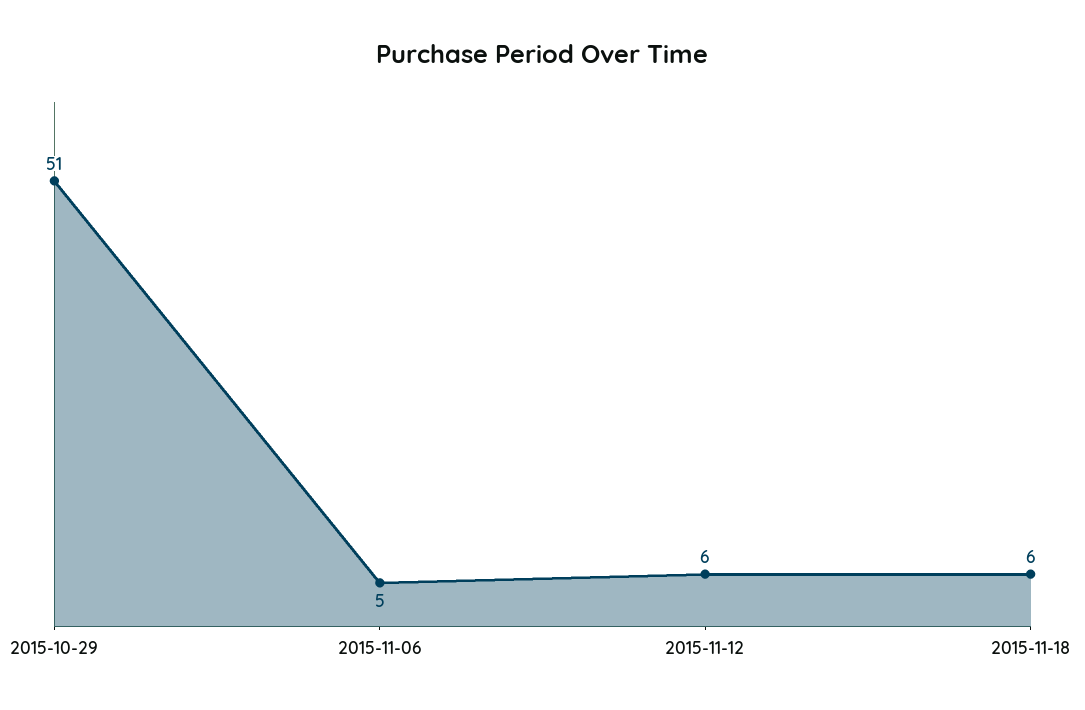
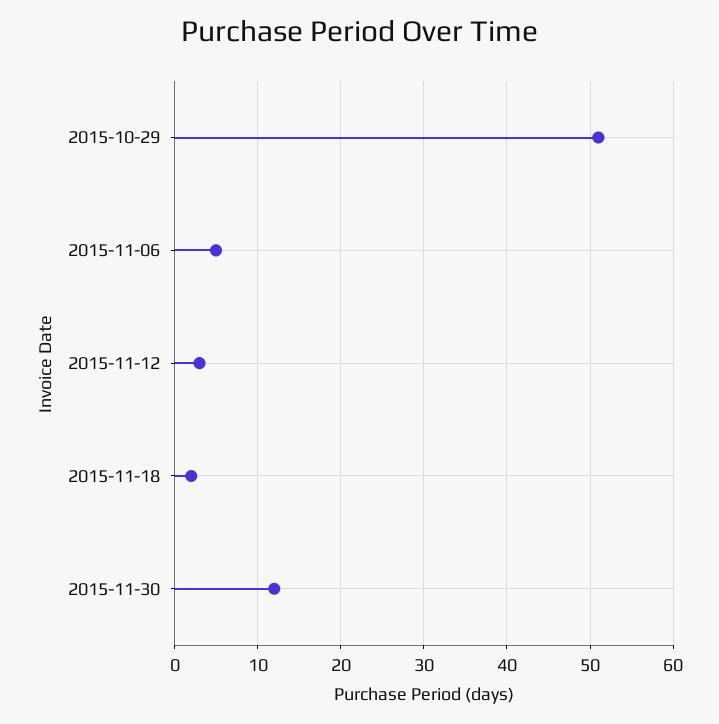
2015-11-12: 6 -> 3
2015-11-18: 6 -> 2
2015-11-30: none -> 12

